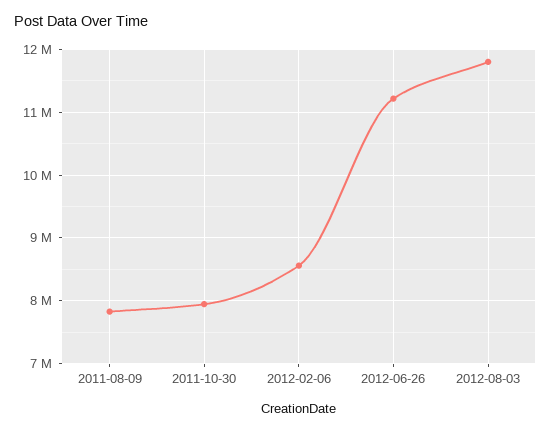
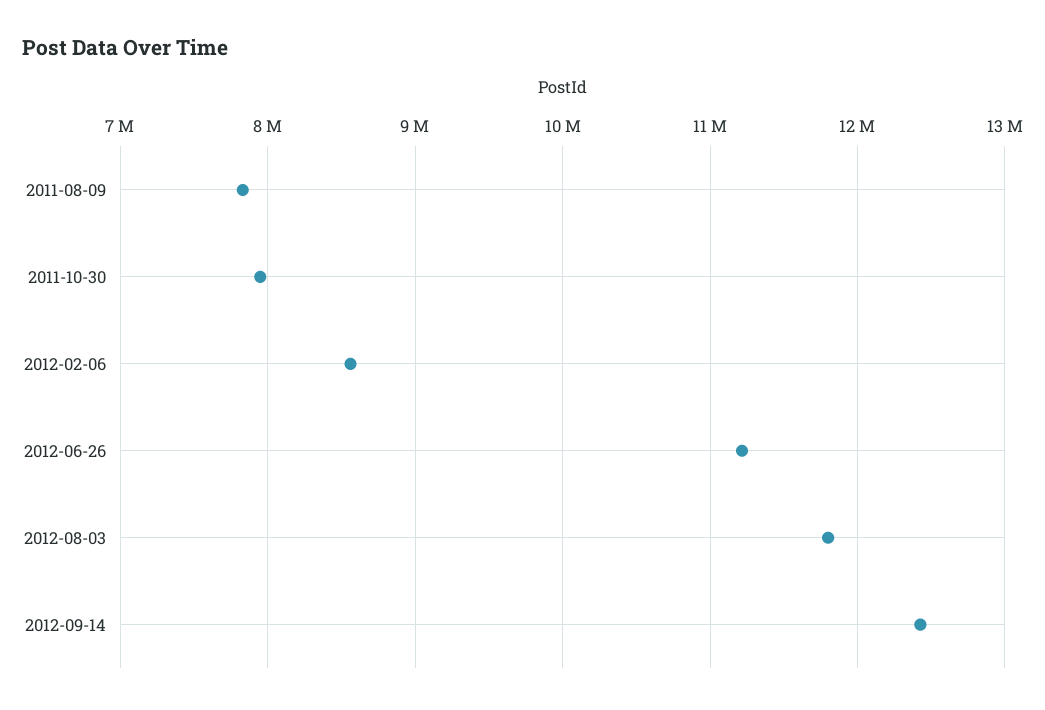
2012-09-14: none -> 12400000

